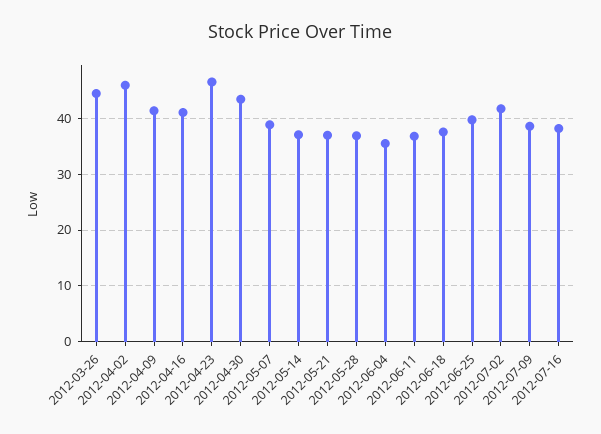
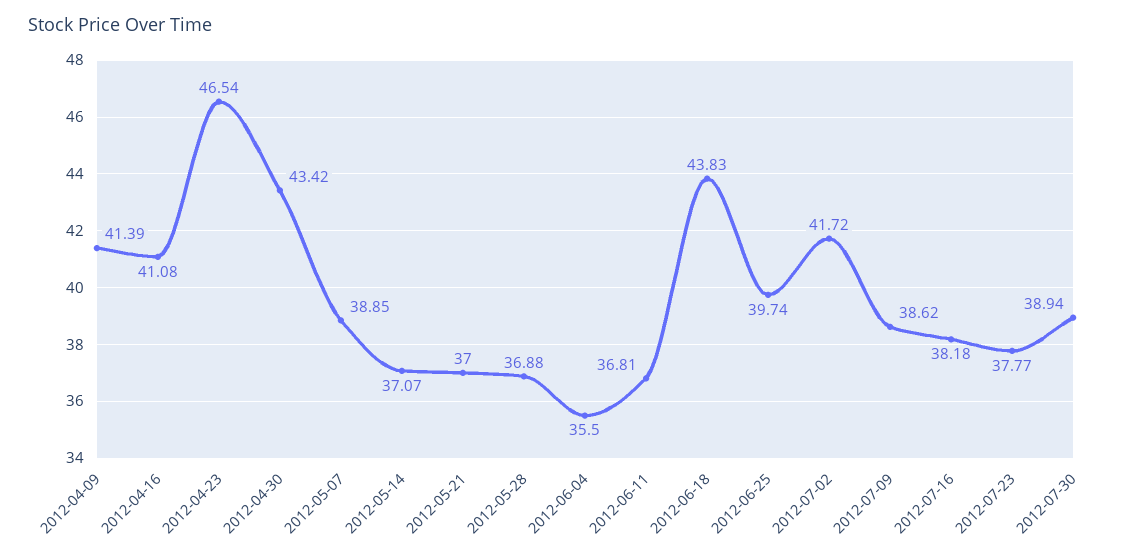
2012-03-26: 44 -> none
2012-04-02: 46 -> none
2012-06-18: 38 -> 43.83
2012-07-23: none -> 37.77
2012-07-30: none -> 38.94

